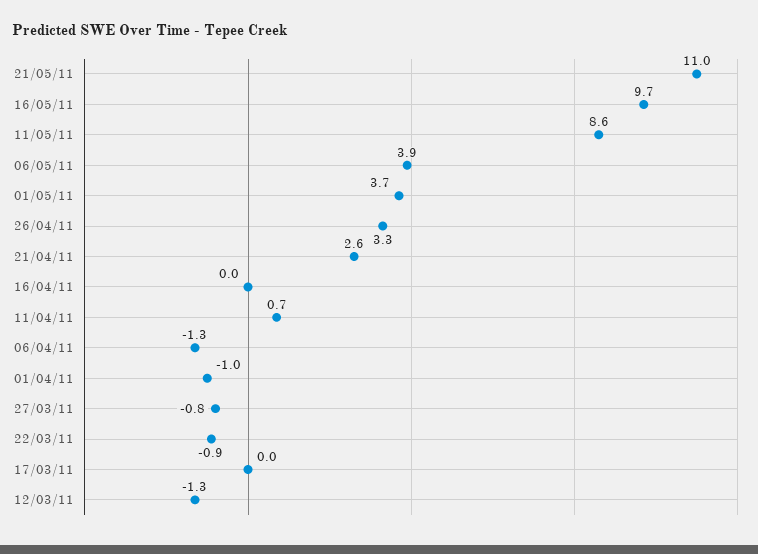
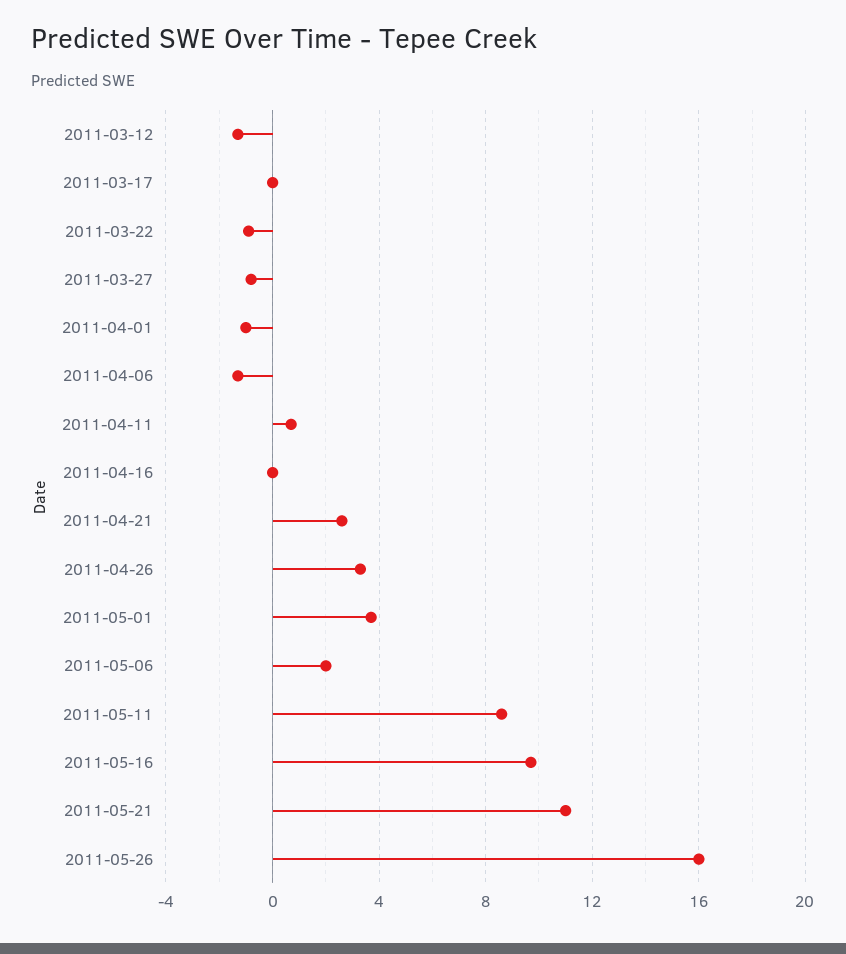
06/05/11: 3.9 -> 2
2011-05-26: none -> 16

